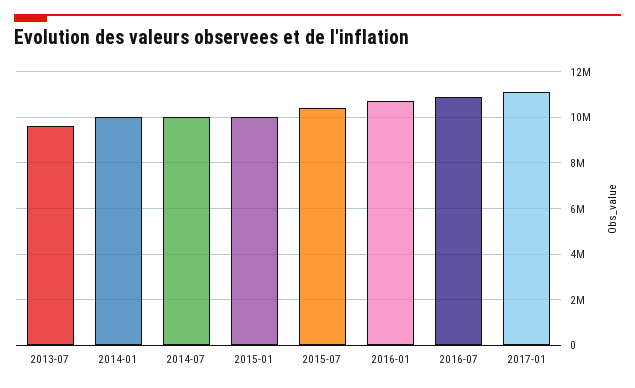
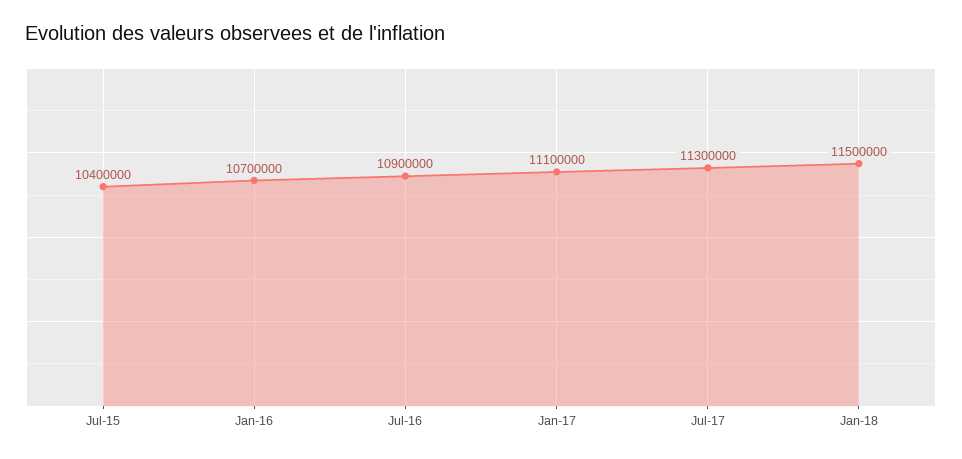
2013-07: 9500000 -> none
2014-01: 10000000 -> none
2014-07: 10000000 -> none
2015-01: 10000000 -> none
Jul-17: none -> 11300000
Jan-18: none -> 11500000

